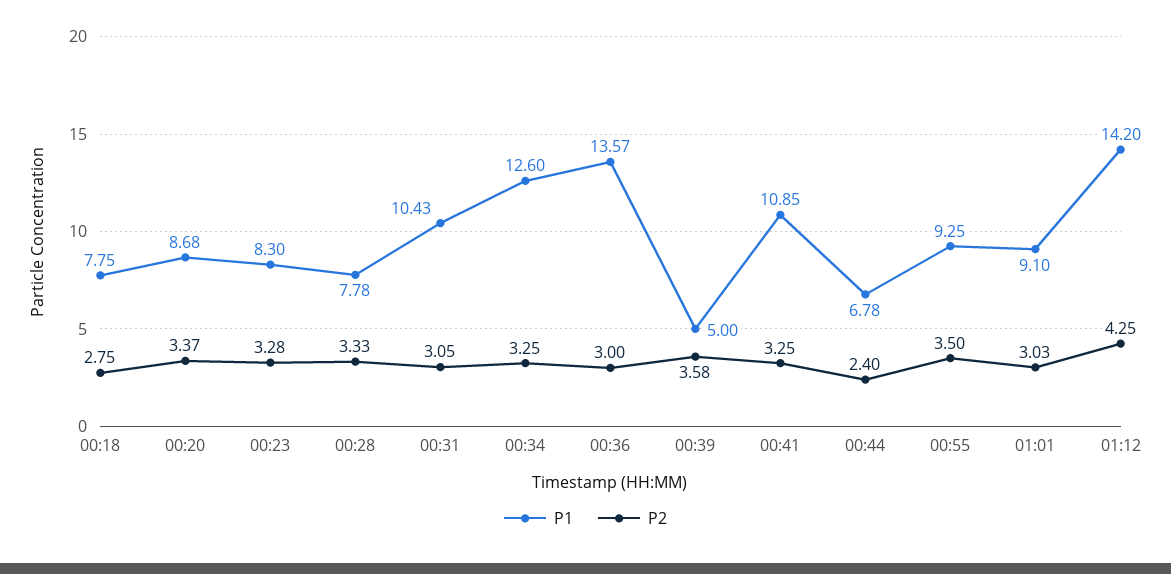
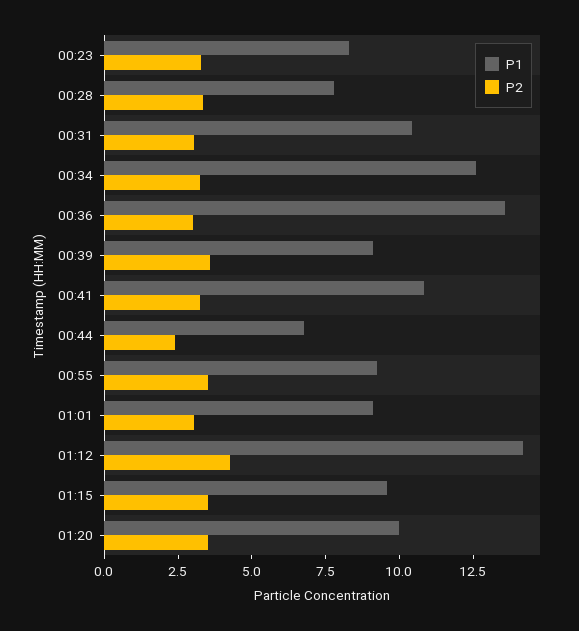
P1, 00:18: 7.75 -> none
P2, 00:18: 2.75 -> none
P1, 00:20: 8.68 -> none
P2, 00:20: 3.37 -> none
P1, 00:39: 5 -> 9
P1, 01:15: none -> 9.5
P2, 01:15: none -> 3.5
P1, 01:20: none -> 10
P2, 01:20: none -> 3.5

